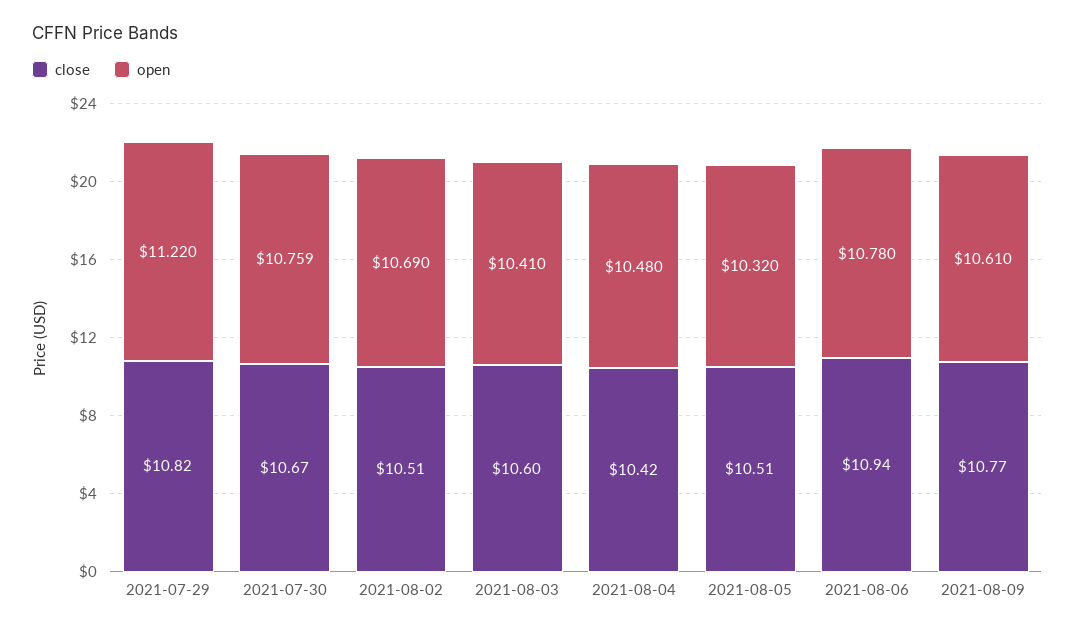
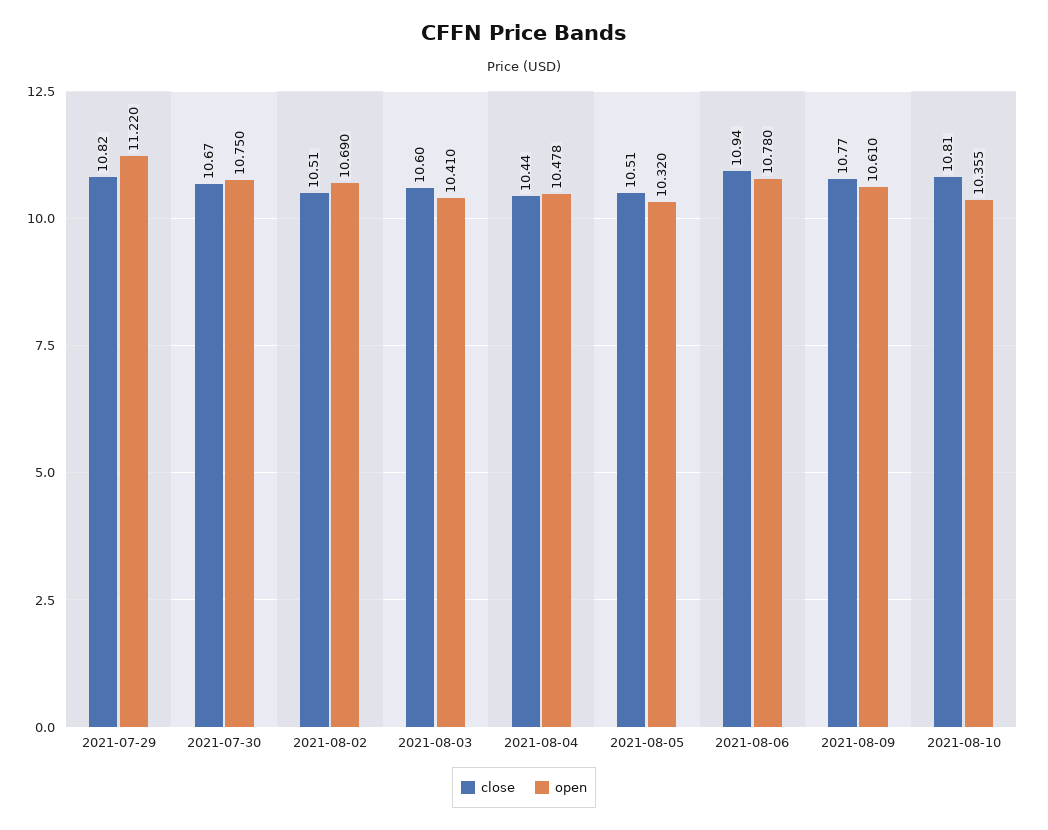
open, 2021-07-30: 10.759 -> 10.75
close, 2021-08-04: 10.42 -> 10.44
open, 2021-08-04: 10.48 -> 10.478
close, 2021-08-10: none -> 10.81
open, 2021-08-10: none -> 10.355

